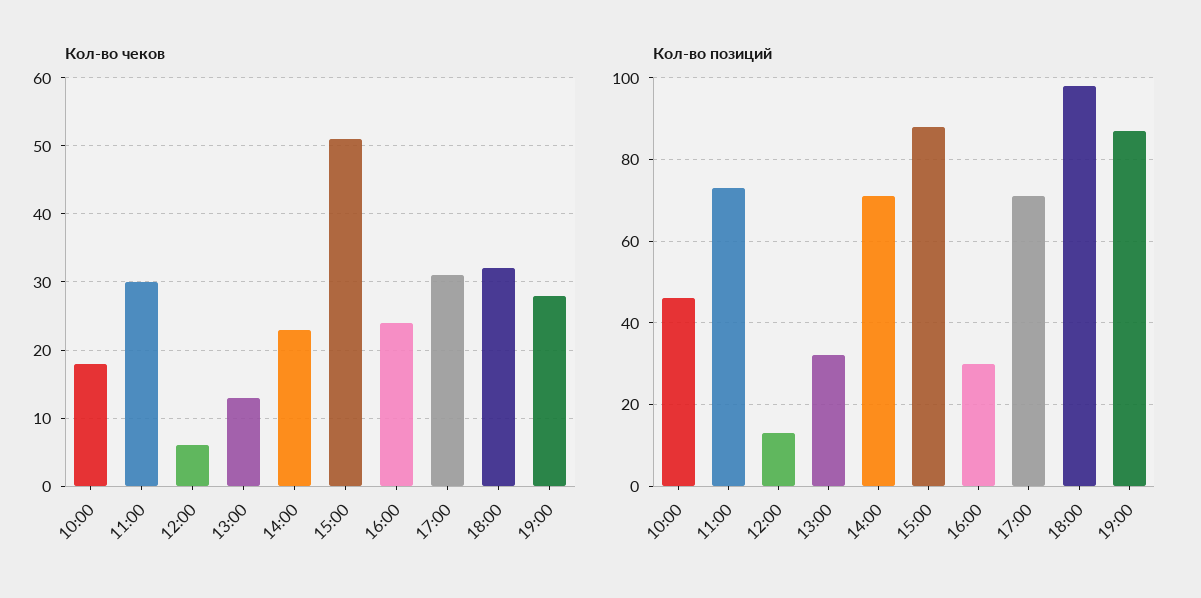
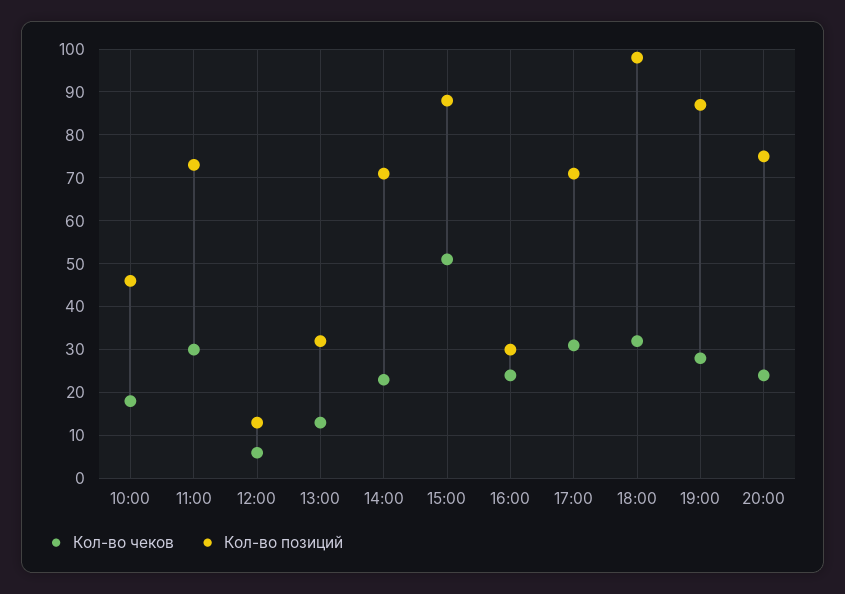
Кол-во чеков, 20:00: none -> 25
Кол-во позиций, 20:00: none -> 75

